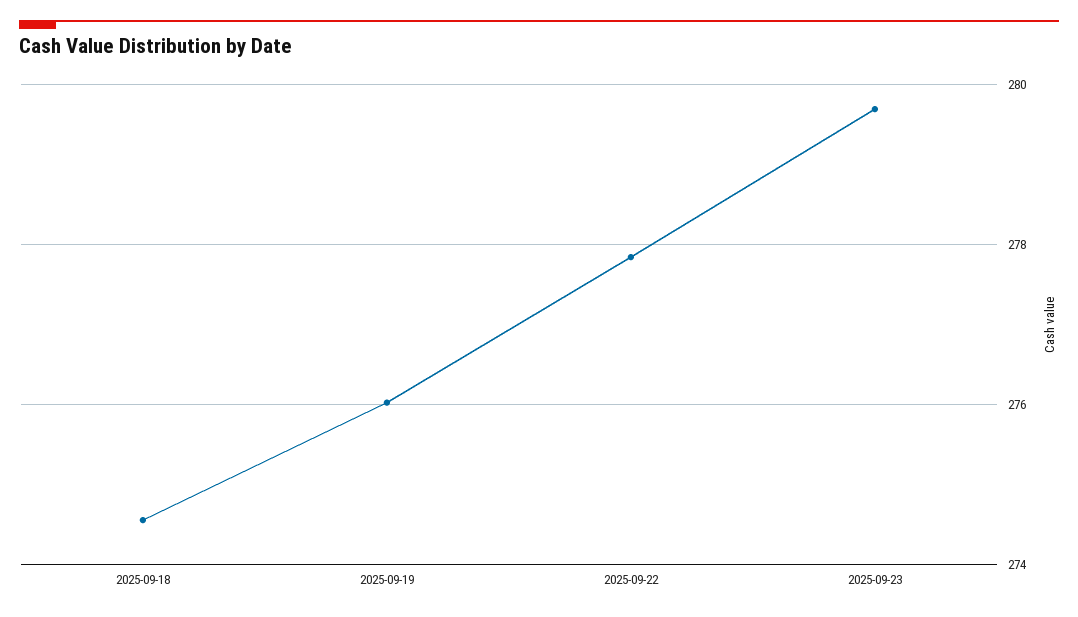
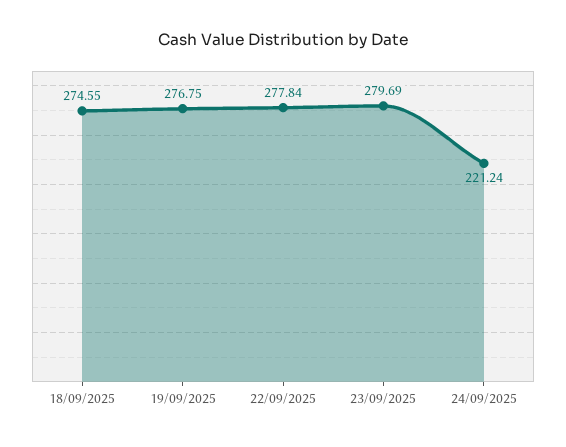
2025-09-19: 276 -> 276.75
24/09/2025: none -> 221.24

